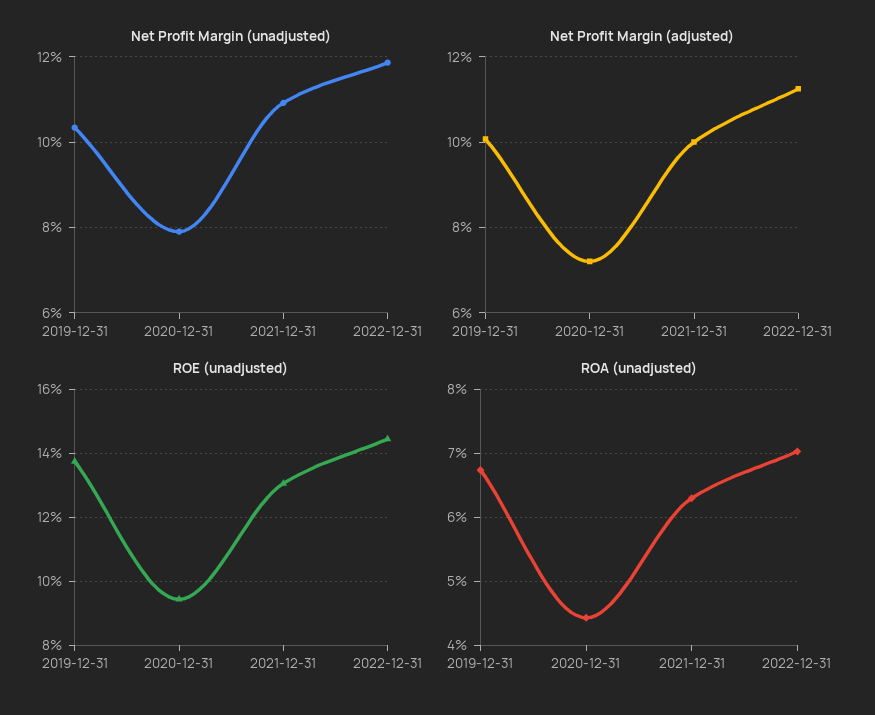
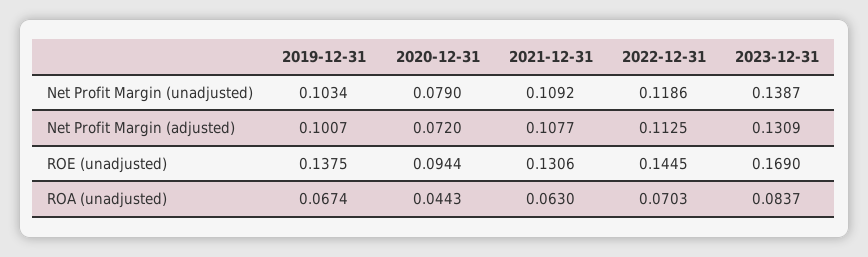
Net Profit Margin (adjusted), 2021-12-31: 0.1 -> 0.1077
Net Profit Margin (unadjusted), 2023-12-31: none -> 0.1387
Net Profit Margin (adjusted), 2023-12-31: none -> 0.1309
ROE (unadjusted), 2023-12-31: none -> 0.169
ROA (unadjusted), 2023-12-31: none -> 0.0837

